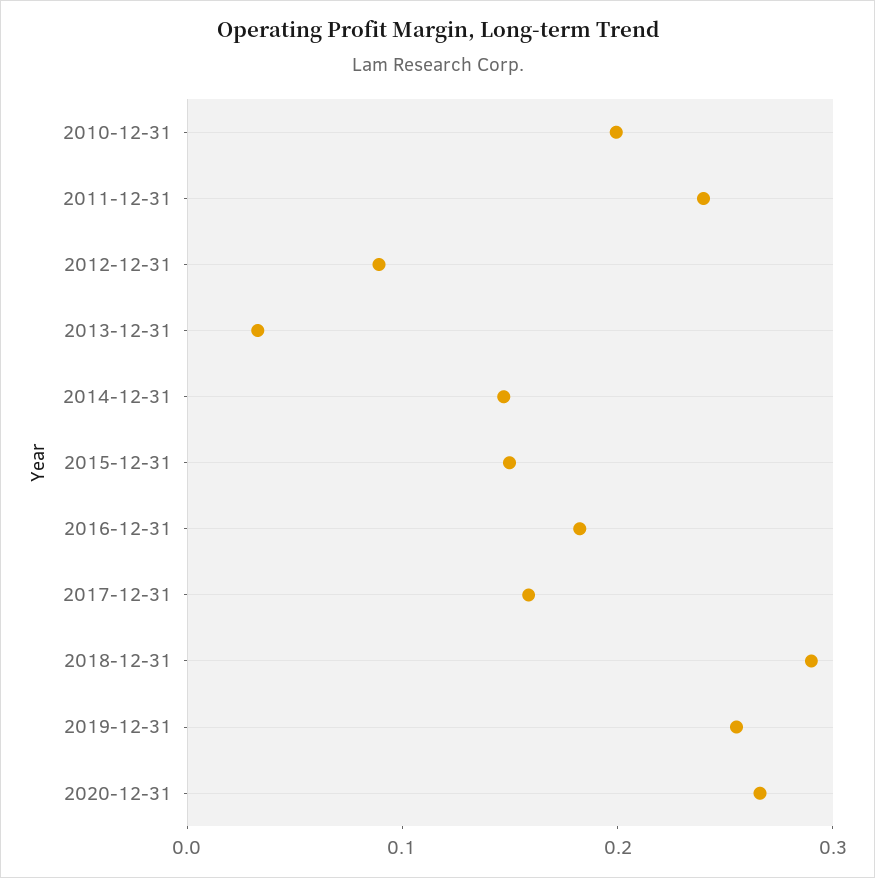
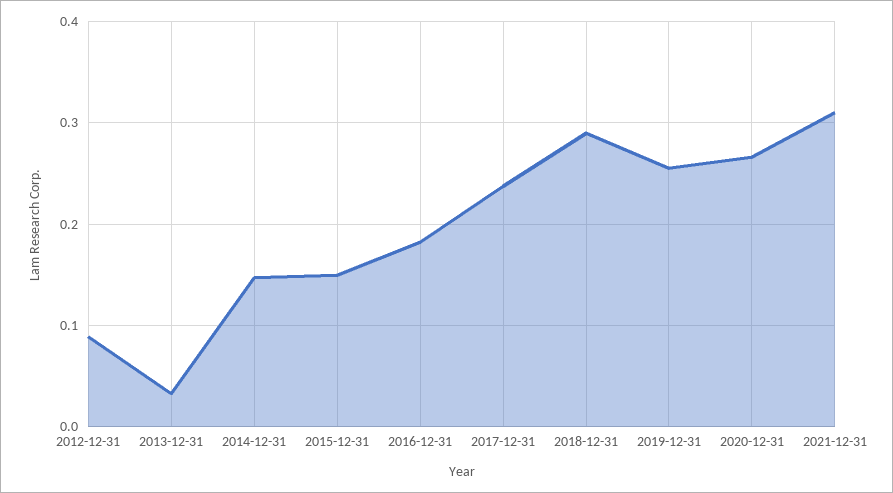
2010-12-31: 0.2 -> none
2011-12-31: 0.24 -> none
2017-12-31: 0.16 -> 0.24
2021-12-31: none -> 0.31

